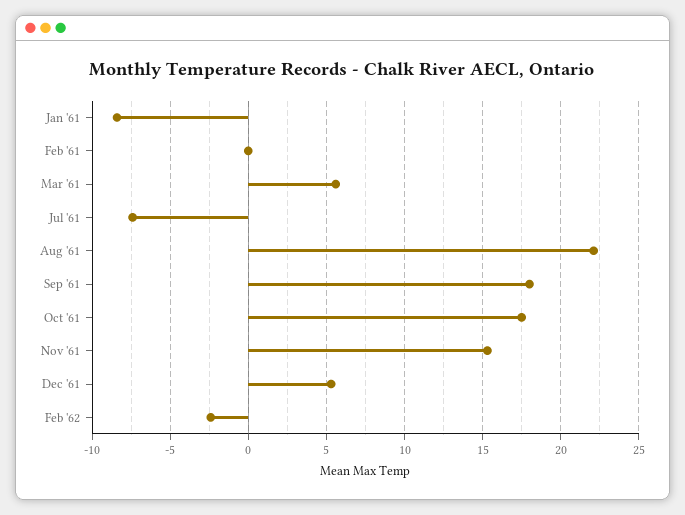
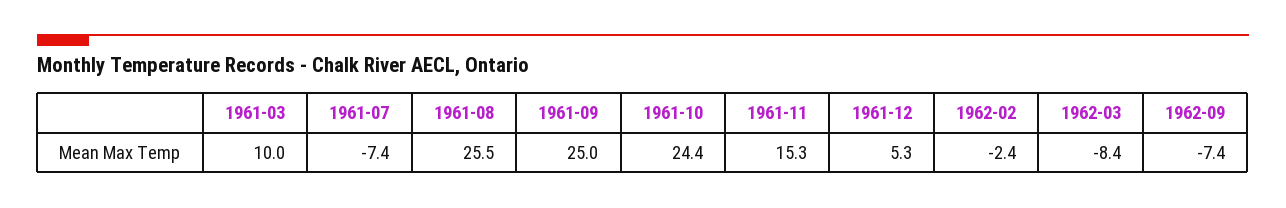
Jan '61: -8.5 -> none
Feb '61: 0 -> none
Mar '61: 5.5 -> 10
Aug '61: 22 -> 25.5
Sep '61: 18 -> 25
Oct '61: 17.5 -> 24.4
1962-03: none -> -8.4
1962-09: none -> -7.4

